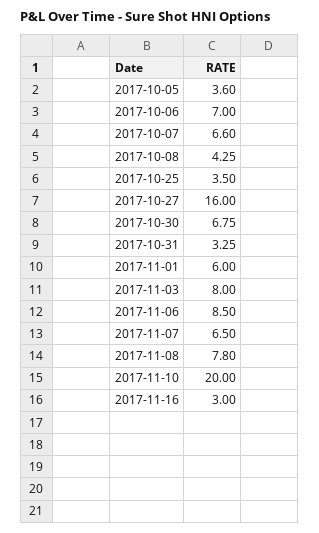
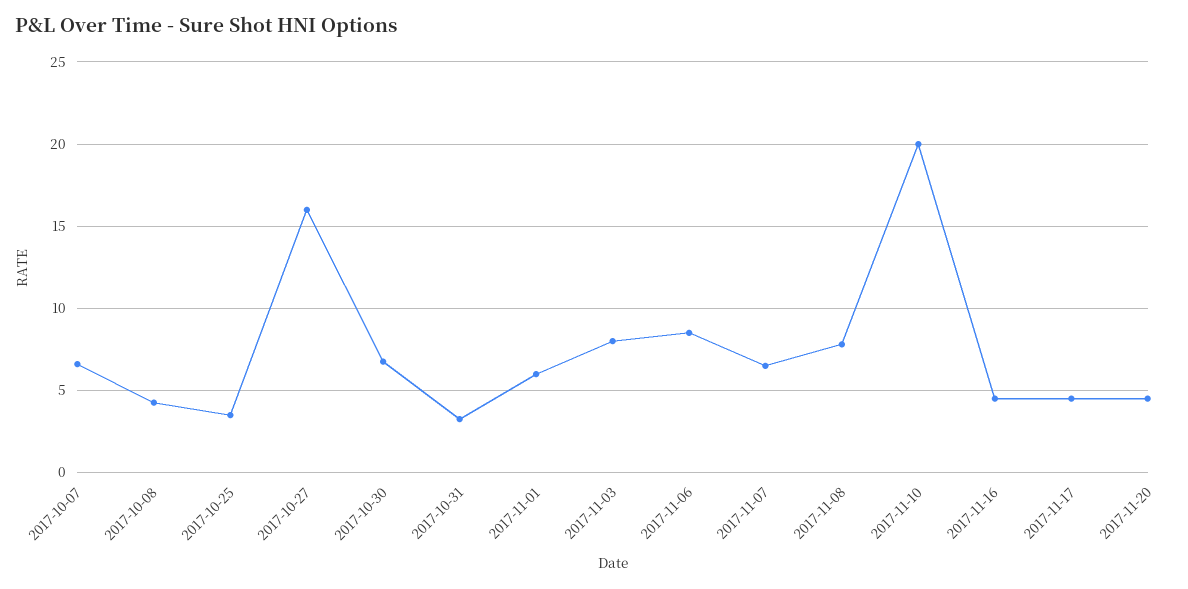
2017-10-05: 3.6 -> none
2017-10-06: 7 -> none
2017-11-16: 3 -> 4.5
2017-11-17: none -> 4.5
2017-11-20: none -> 4.5

